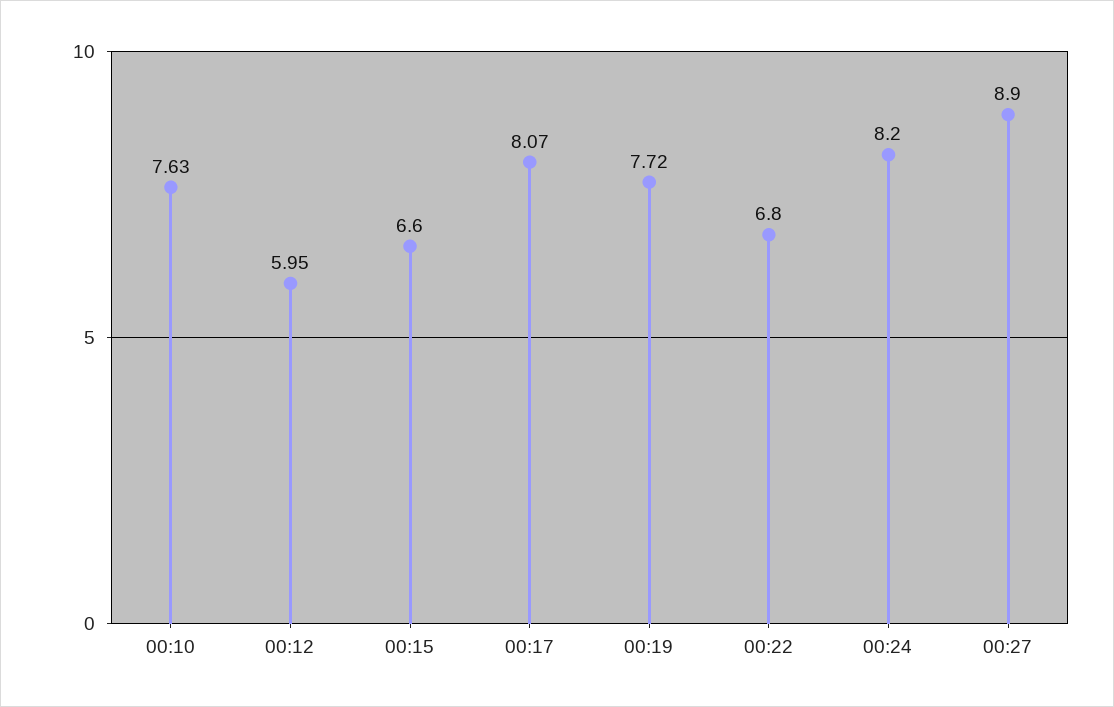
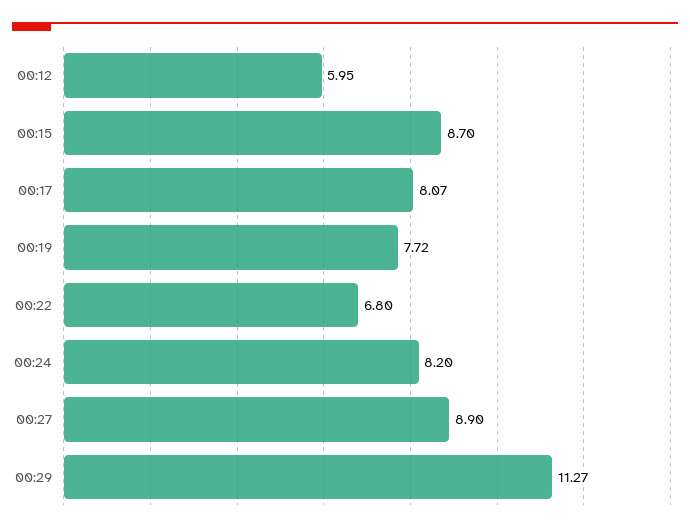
00:10: 7.63 -> none
00:15: 6.6 -> 8.7
00:29: none -> 11.27

